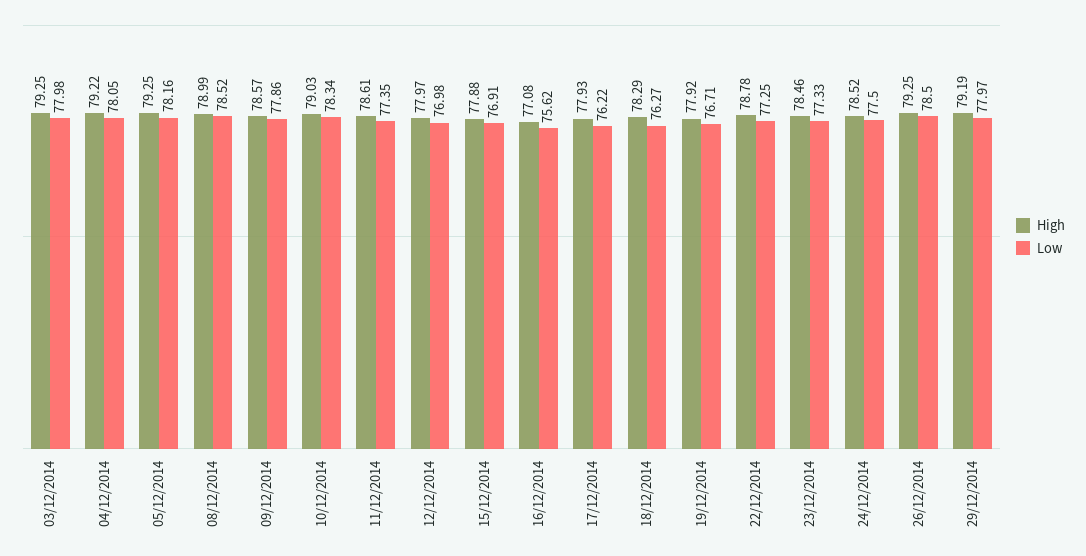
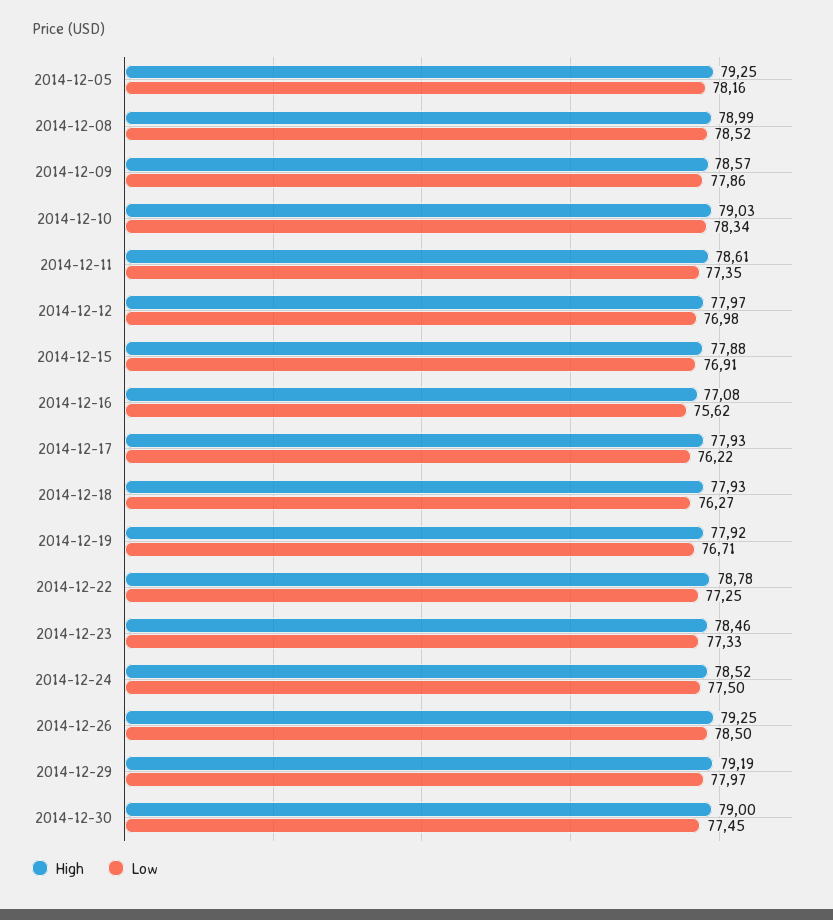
High, 03/12/2014: 79.25 -> none
Low, 03/12/2014: 77.98 -> none
High, 04/12/2014: 79.22 -> none
Low, 04/12/2014: 78.05 -> none
High, 18/12/2014: 78.29 -> 77.93
High, 2014-12-30: none -> 79
Low, 2014-12-30: none -> 77.45

